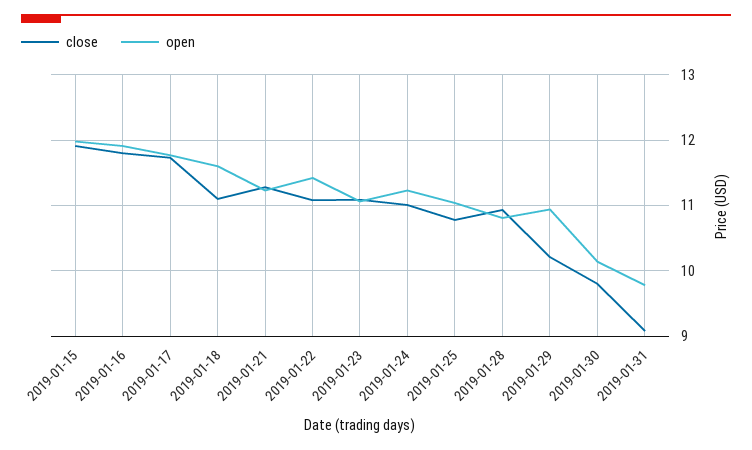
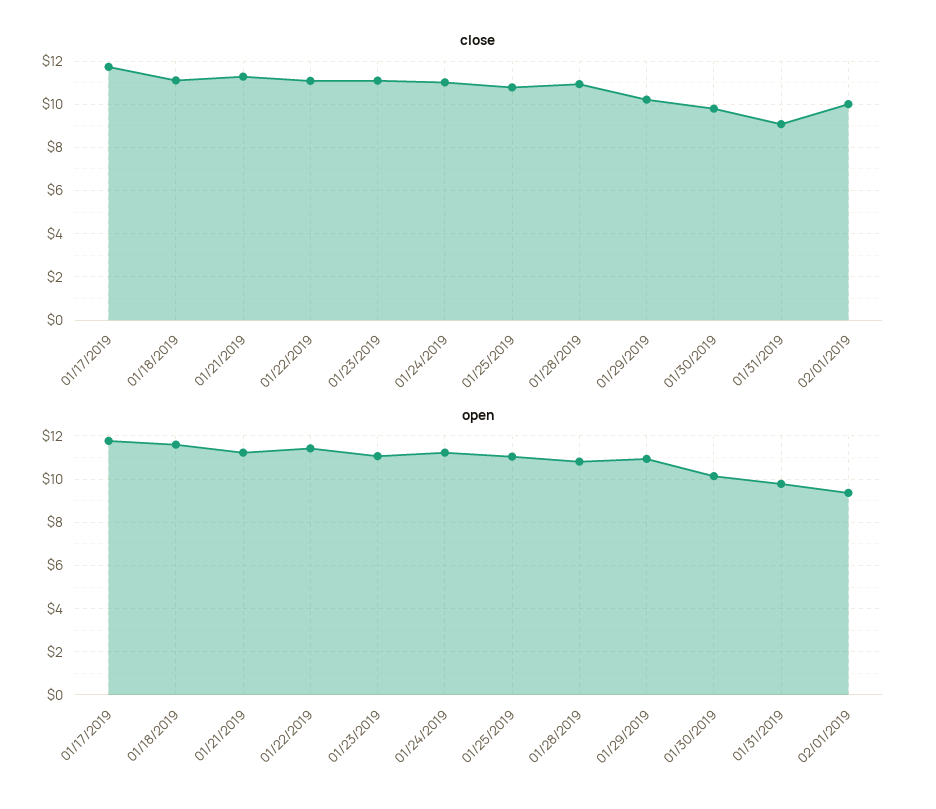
close, 2019-01-15: 11.9 -> none
open, 2019-01-15: 12 -> none
close, 2019-01-16: 11.8 -> none
open, 2019-01-16: 11.9 -> none
close, 02/01/2019: none -> 10
open, 02/01/2019: none -> 9.5

